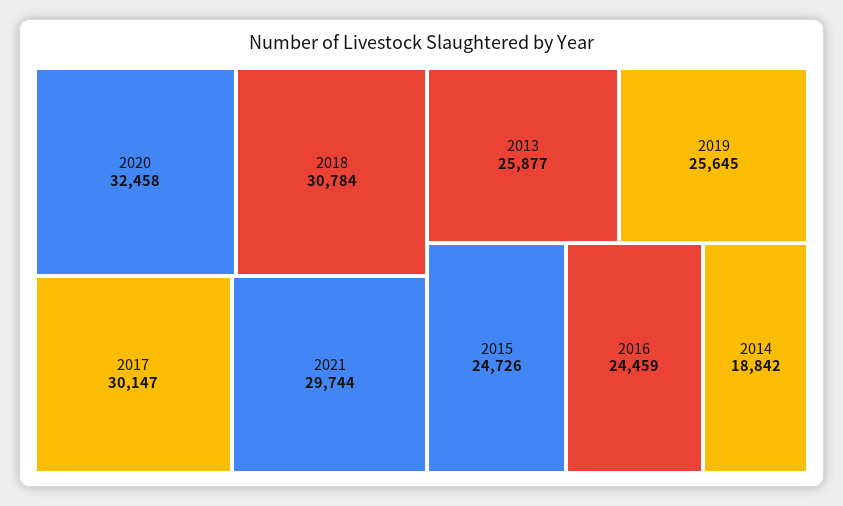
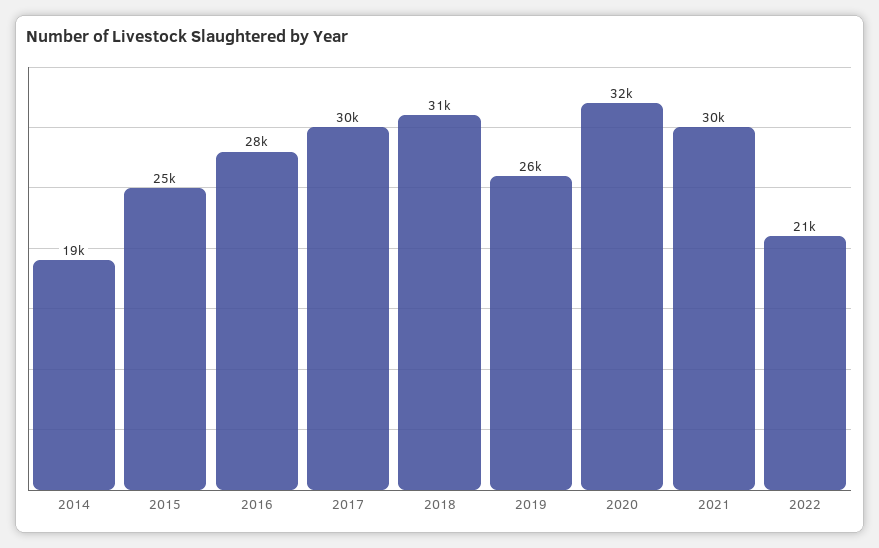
2013: 25877 -> none
2016: 24459 -> 28000
2022: none -> 21000

